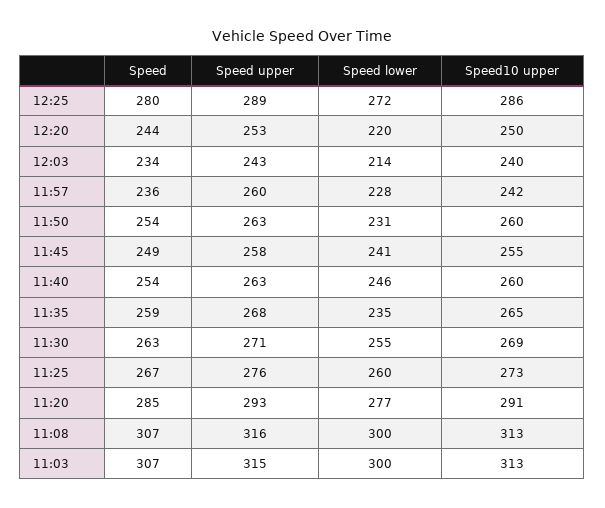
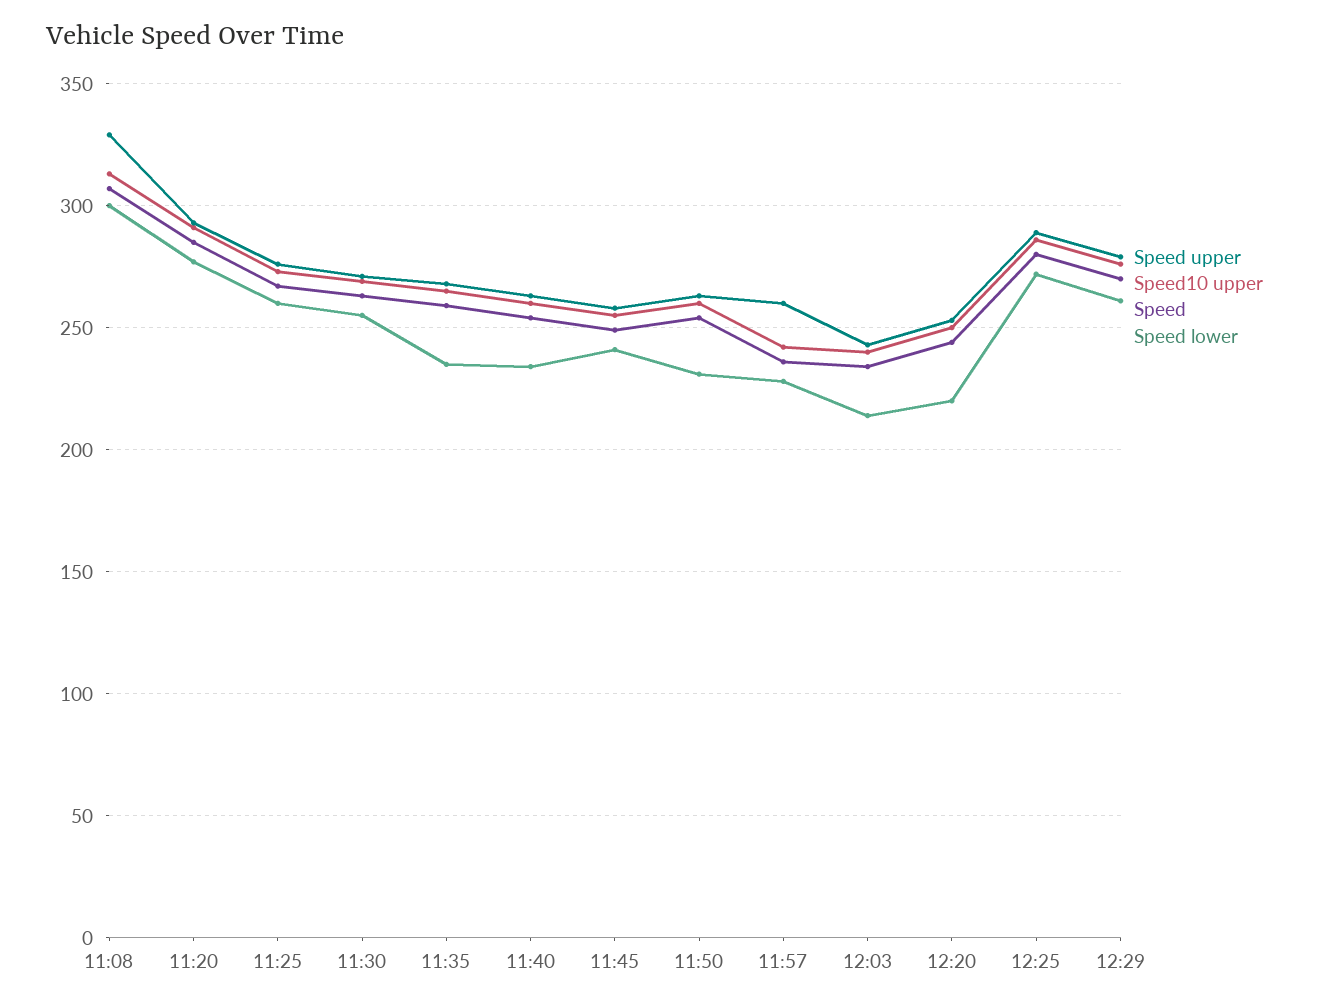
Speed lower, 11:40: 246 -> 235
Speed upper, 11:08: 316 -> 330
Speed, 11:03: 307 -> none
Speed upper, 11:03: 315 -> none
Speed lower, 11:03: 300 -> none
Speed10 upper, 11:03: 313 -> none
Speed upper, 12:29: none -> 280
Speed10 upper, 12:29: none -> 275
Speed, 12:29: none -> 270
Speed lower, 12:29: none -> 260

